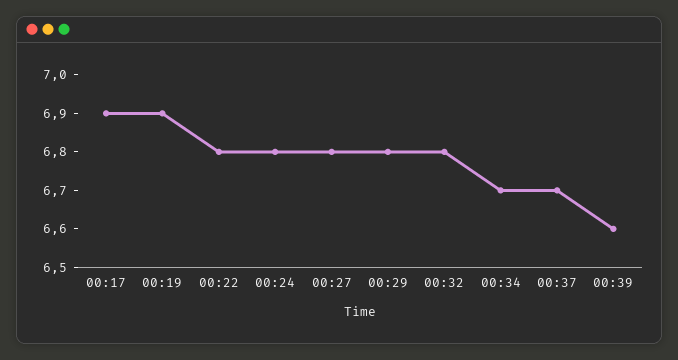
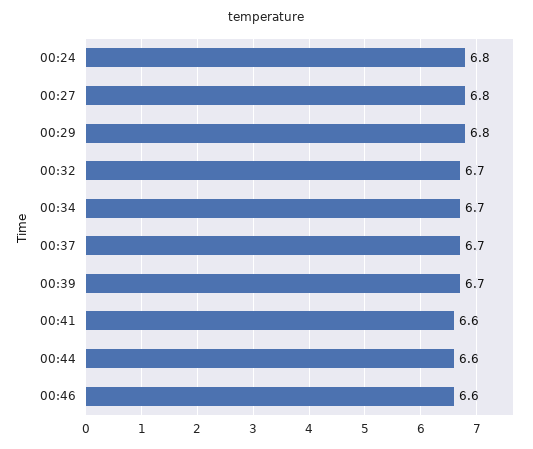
00:17: 6.9 -> none
00:19: 6.9 -> none
00:22: 6.8 -> none
00:32: 6.8 -> 6.7
00:39: 6.6 -> 6.7
00:41: none -> 6.6
00:44: none -> 6.6
00:46: none -> 6.6

